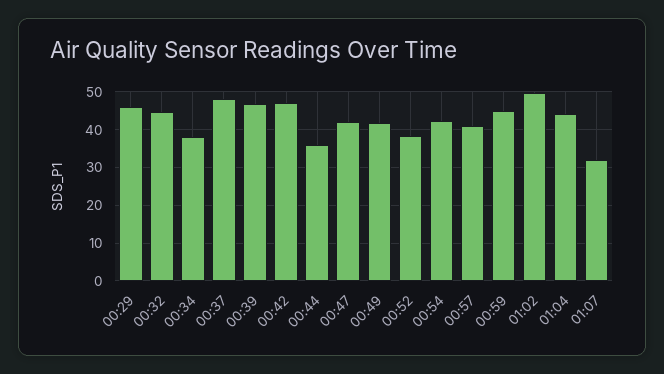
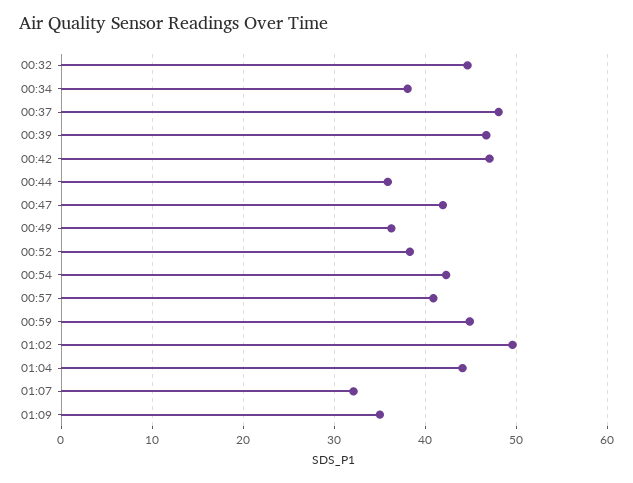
00:29: 46 -> none
00:49: 42 -> 36
01:09: none -> 35

